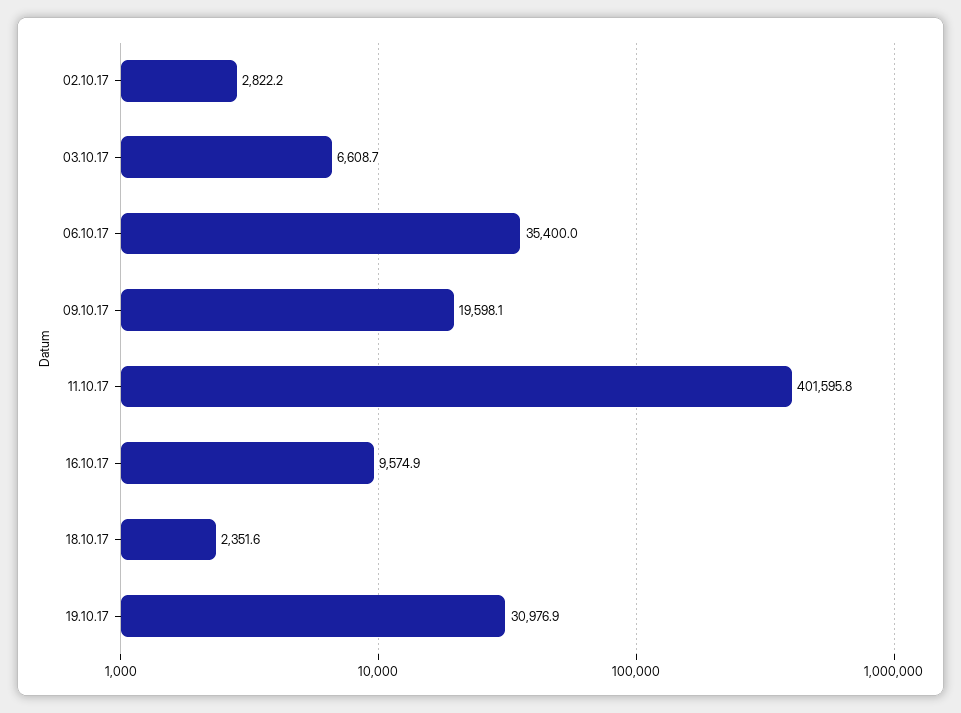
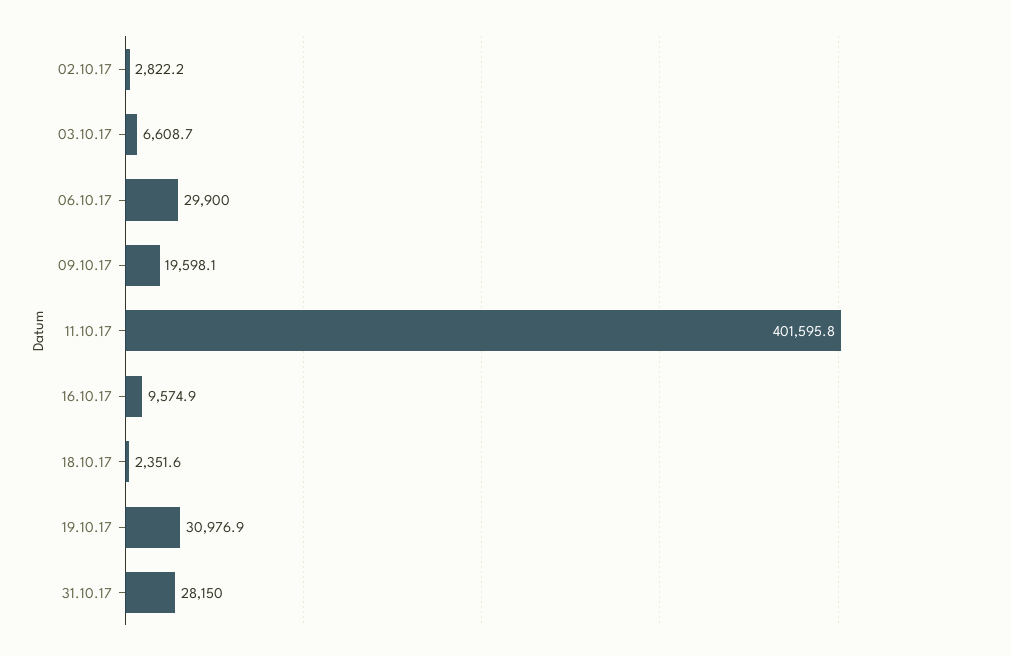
06.10.17: 35400 -> 29900
31.10.17: none -> 28150

